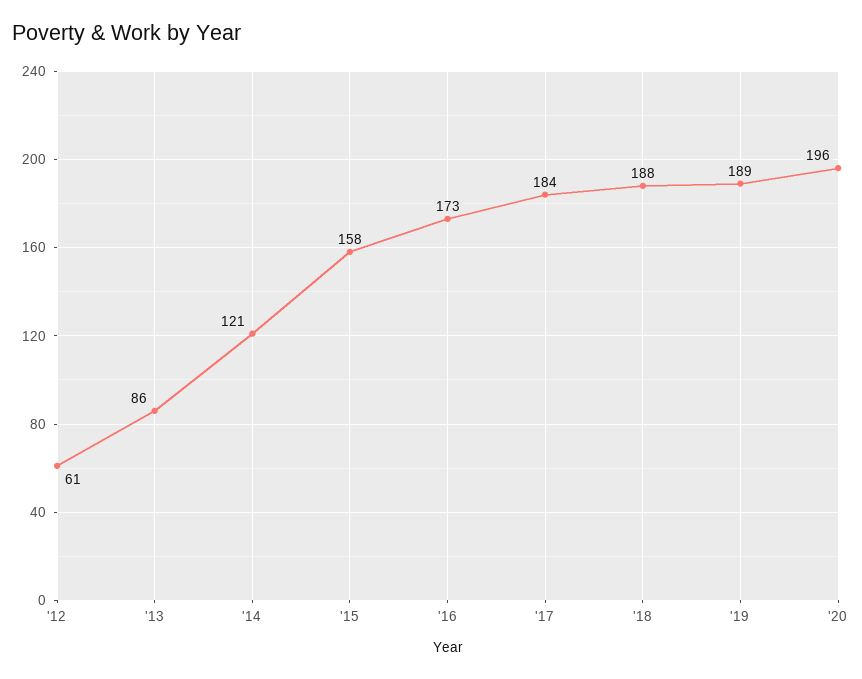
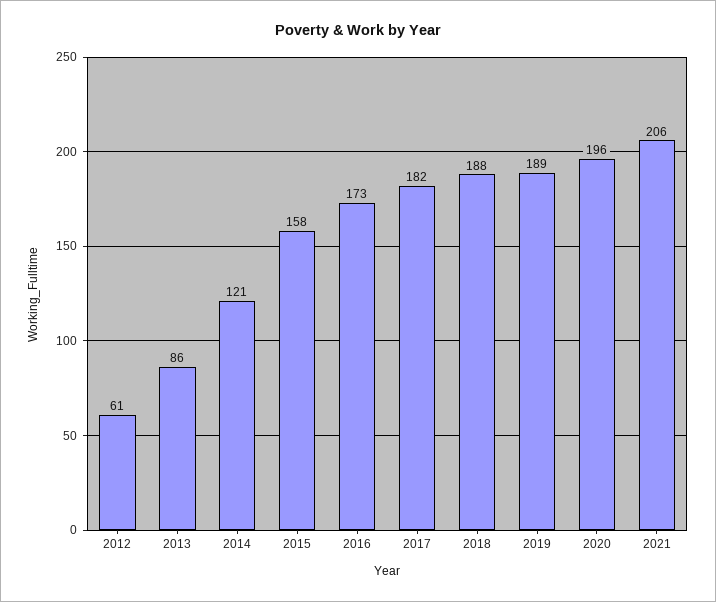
'17: 184 -> 182
2021: none -> 206

